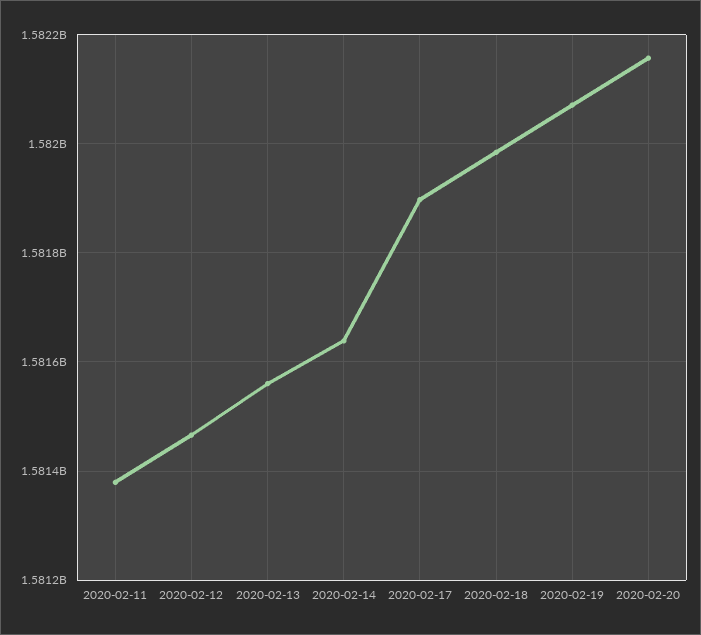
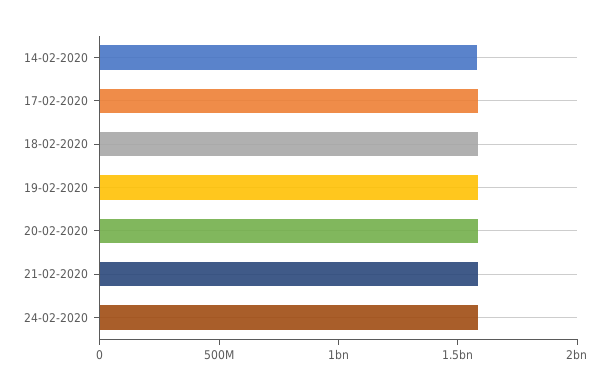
2020-02-11: 1581380000 -> none
2020-02-12: 1581460000 -> none
2020-02-13: 1581560000 -> none
21-02-2020: none -> 1600000000
24-02-2020: none -> 1600000000

